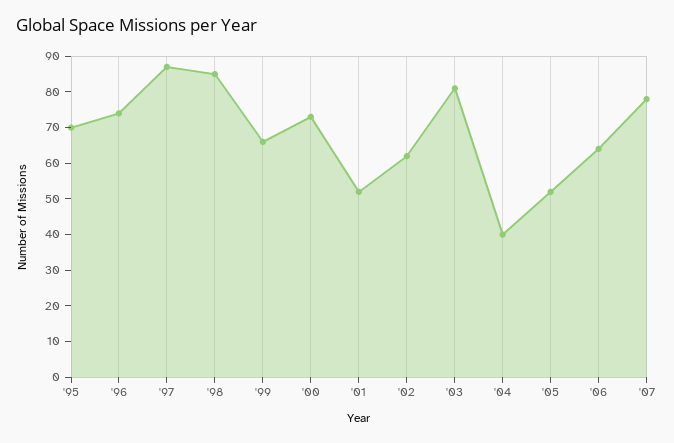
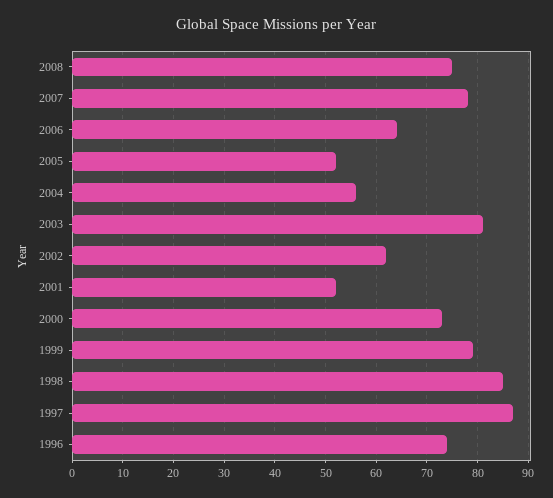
'95: 70 -> none
'99: 65 -> 80
'04: 40 -> 55
2008: none -> 75

